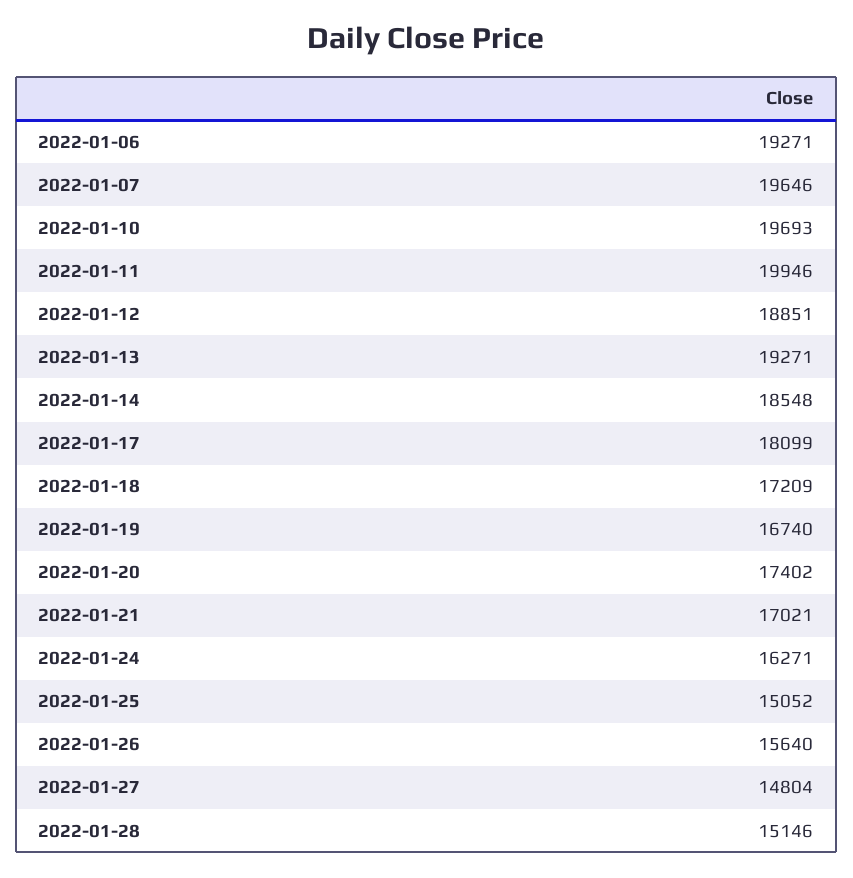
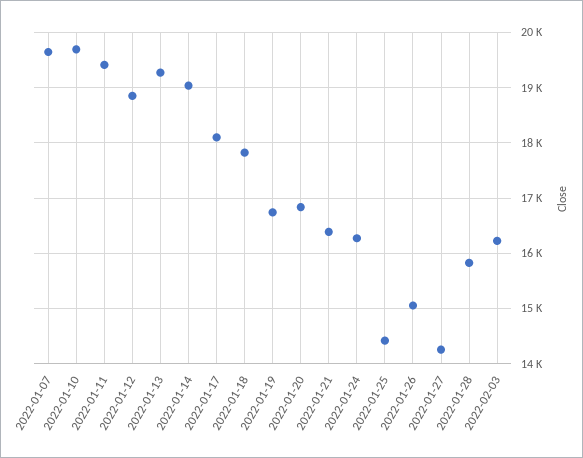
2022-01-06: 19271 -> none
2022-01-11: 19946 -> 19400
2022-01-14: 18548 -> 19000
2022-01-18: 17209 -> 17800
2022-01-20: 17402 -> 16800
2022-01-21: 17021 -> 16400
2022-01-25: 15052 -> 14400
2022-01-26: 15640 -> 15000
2022-01-27: 14804 -> 14200
2022-01-28: 15146 -> 15800
2022-02-03: none -> 16200

